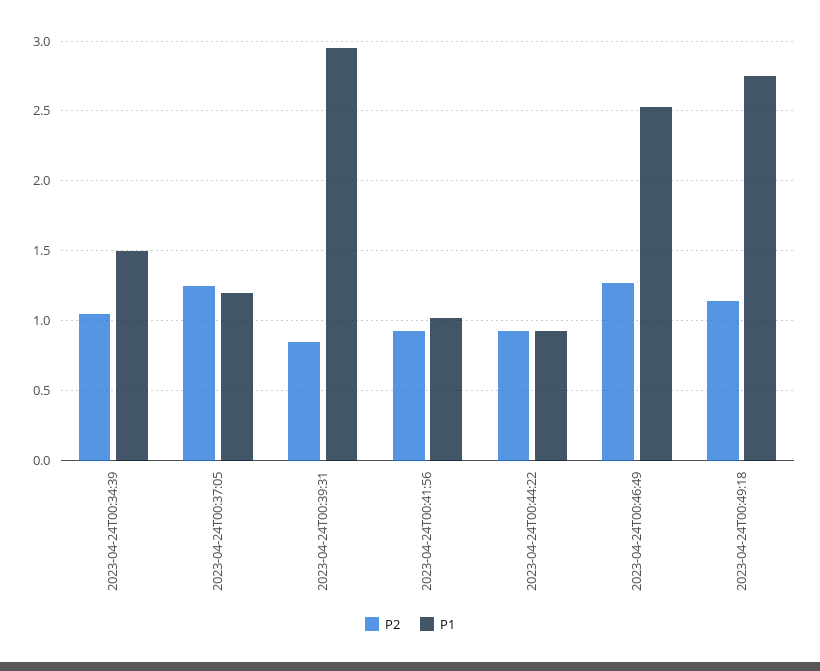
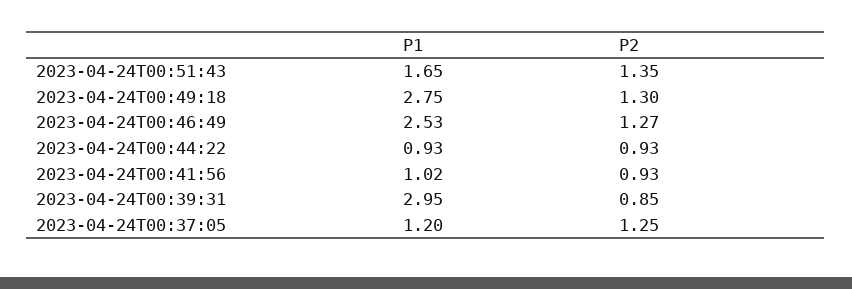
P2, 2023-04-24T00:34:39: 1.05 -> none
P1, 2023-04-24T00:34:39: 1.5 -> none
P2, 2023-04-24T00:49:18: 1.15 -> 1.3
P1, 2023-04-24T00:51:43: none -> 1.65
P2, 2023-04-24T00:51:43: none -> 1.35

